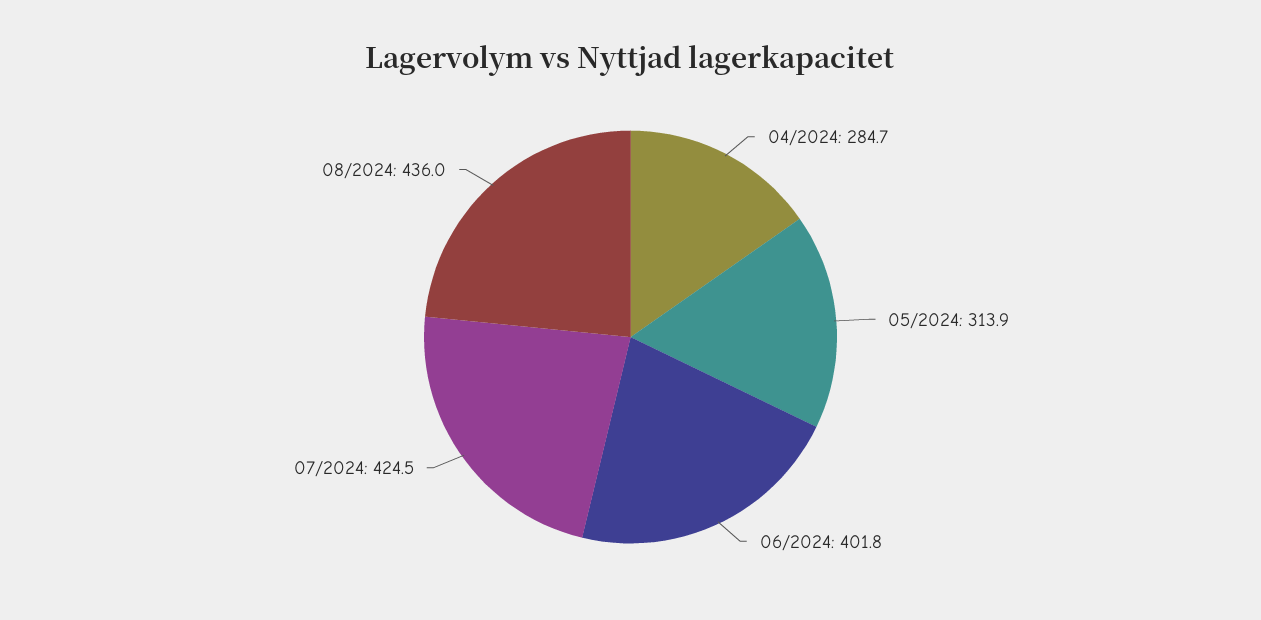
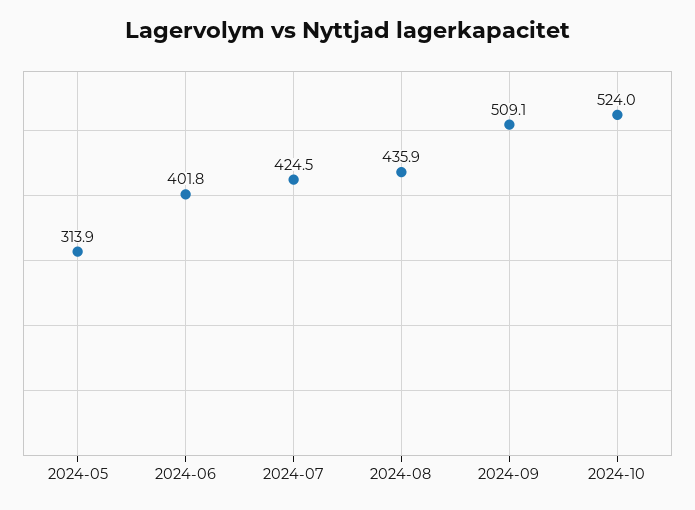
04/2024: 284.7 -> none
08/2024: 436 -> 435.9
2024-09: none -> 509.1
2024-10: none -> 524

